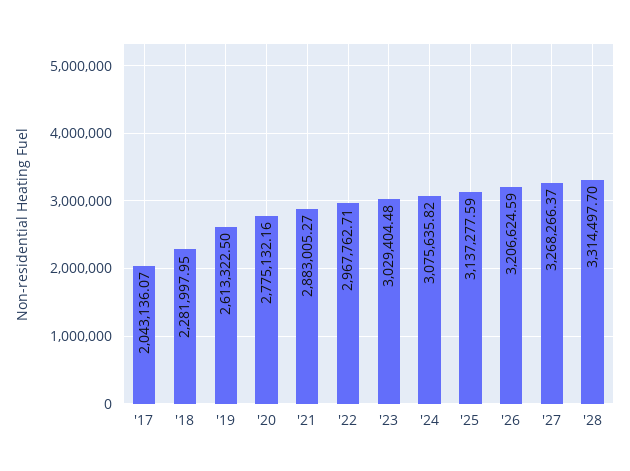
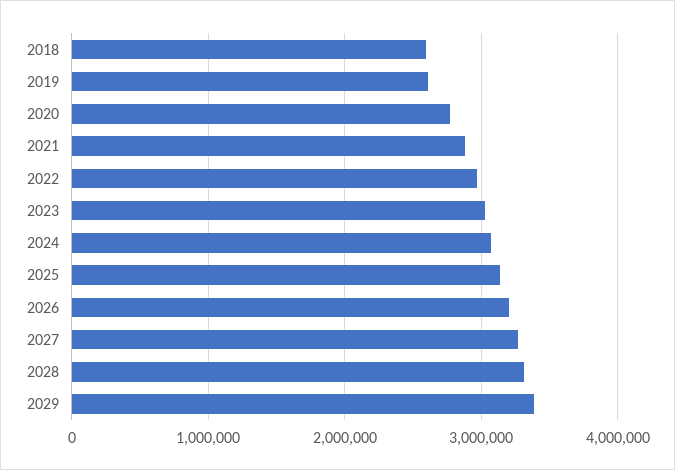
'17: 2043136.07 -> none
'18: 2281997.95 -> 2600000
2029: none -> 3400000

